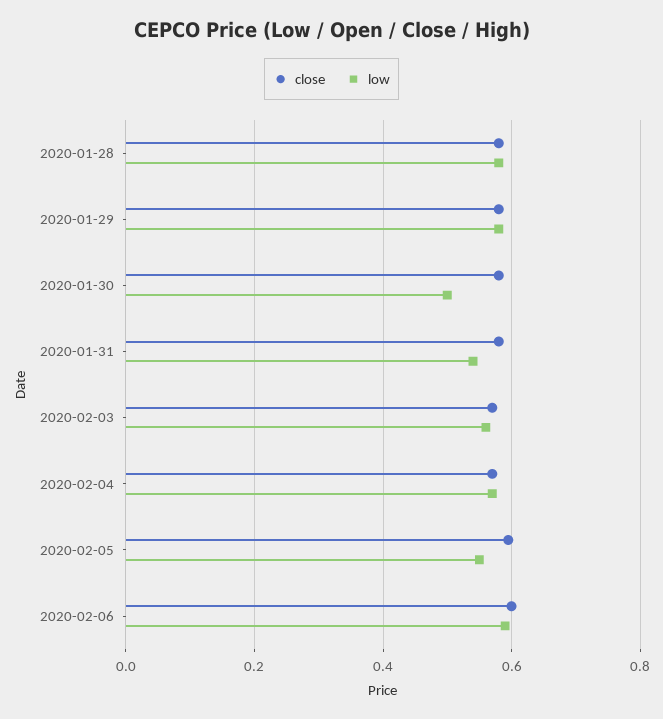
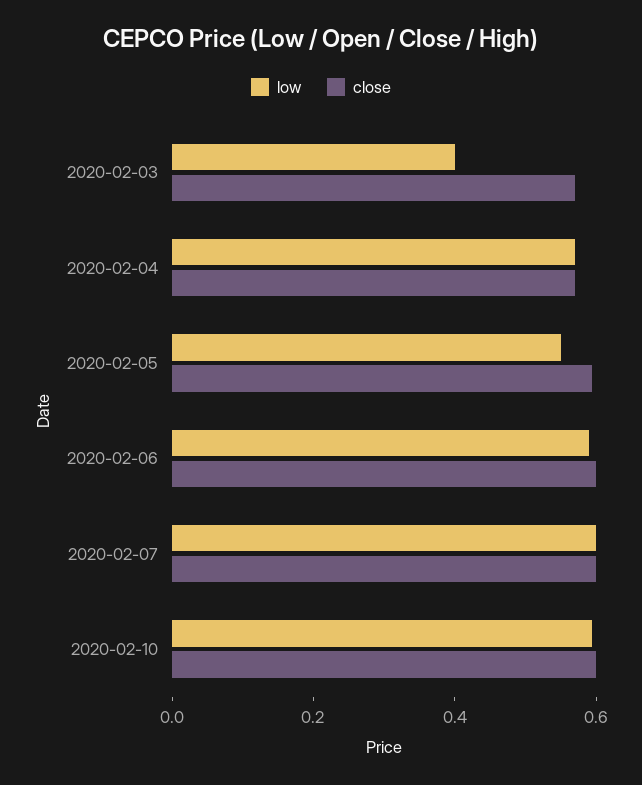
close, 2020-01-28: 0.58 -> none
low, 2020-01-28: 0.58 -> none
close, 2020-01-29: 0.58 -> none
low, 2020-01-29: 0.58 -> none
close, 2020-01-30: 0.58 -> none
low, 2020-01-30: 0.5 -> none
close, 2020-01-31: 0.58 -> none
low, 2020-01-31: 0.54 -> none
low, 2020-02-03: 0.56 -> 0.4
low, 2020-02-07: none -> 0.6
close, 2020-02-07: none -> 0.6
low, 2020-02-10: none -> 0.6
close, 2020-02-10: none -> 0.6

